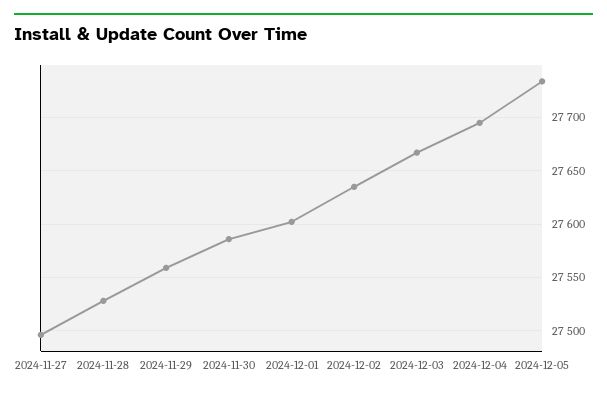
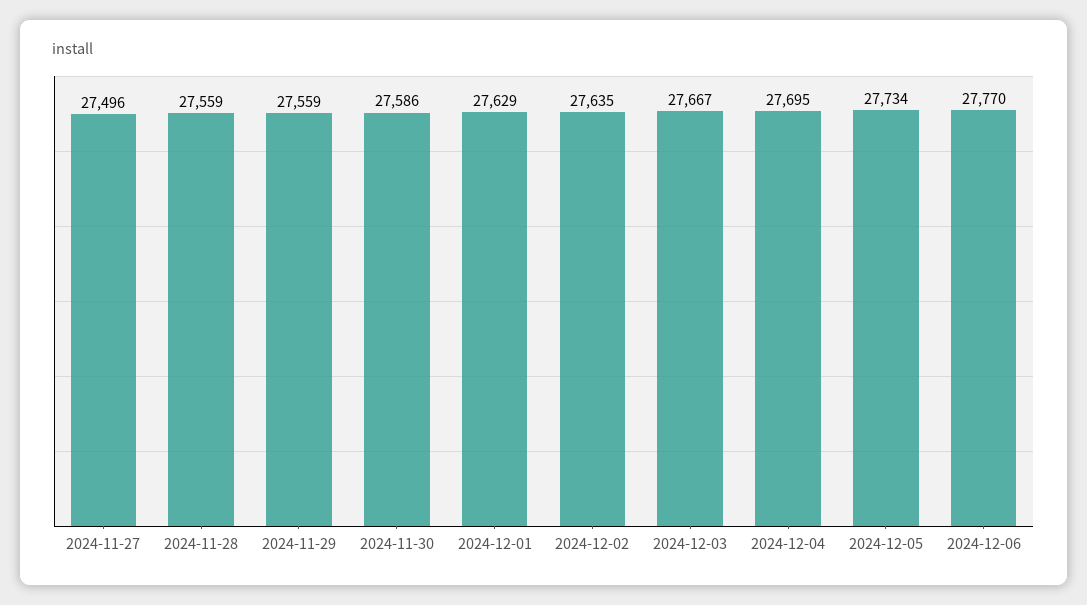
2024-11-28: 27530 -> 27559
2024-12-01: 27600 -> 27629
2024-12-06: none -> 27770

